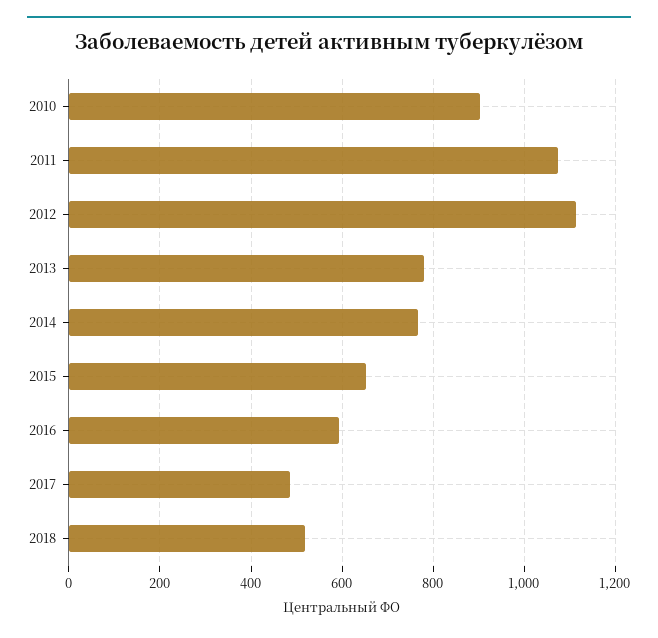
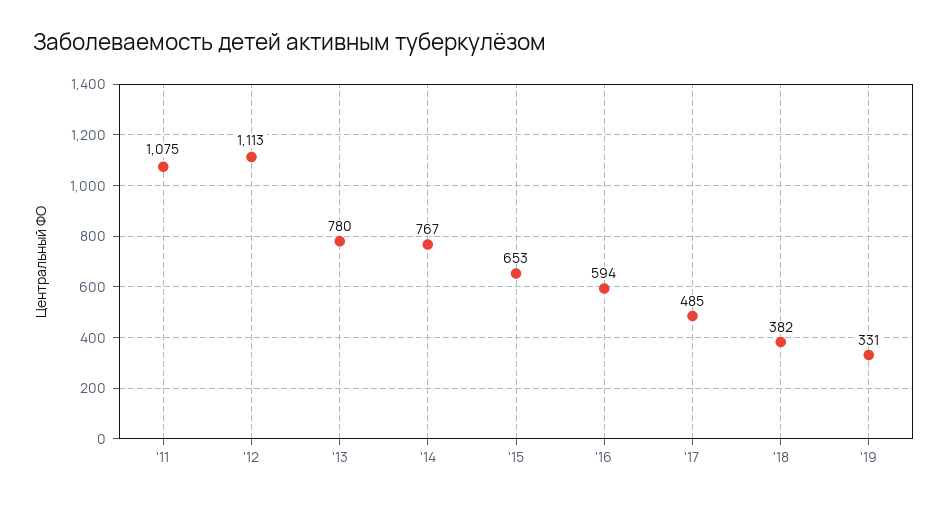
2010: 900 -> none
2018: 520 -> 382
'19: none -> 331

